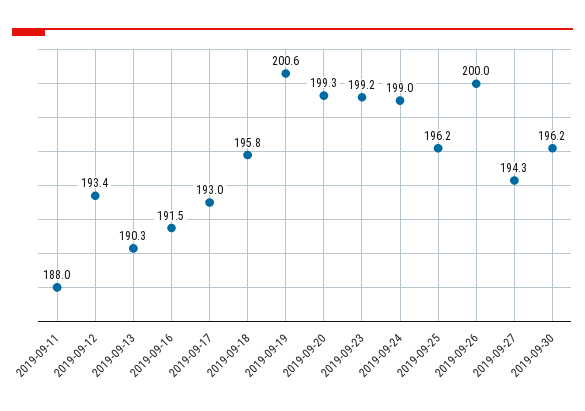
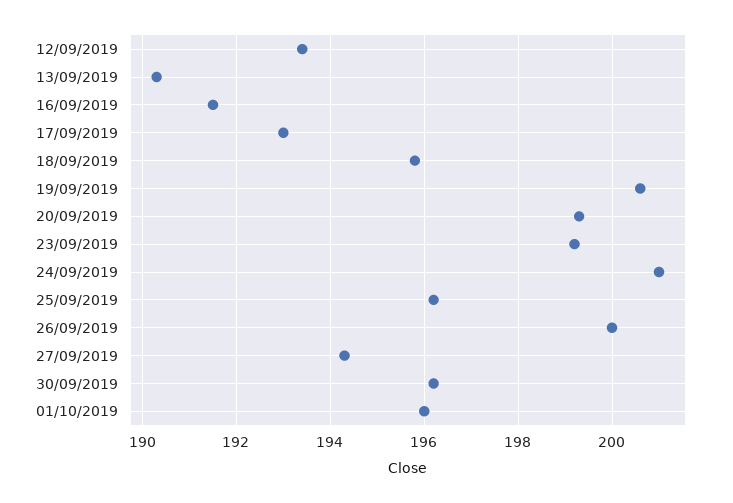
2019-09-11: 188 -> none
2019-09-24: 199 -> 201
01/10/2019: none -> 196

